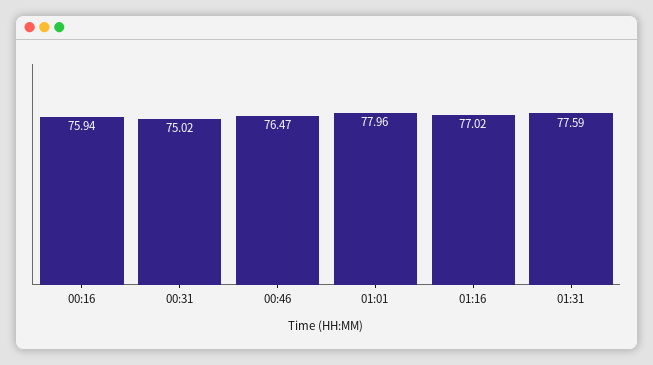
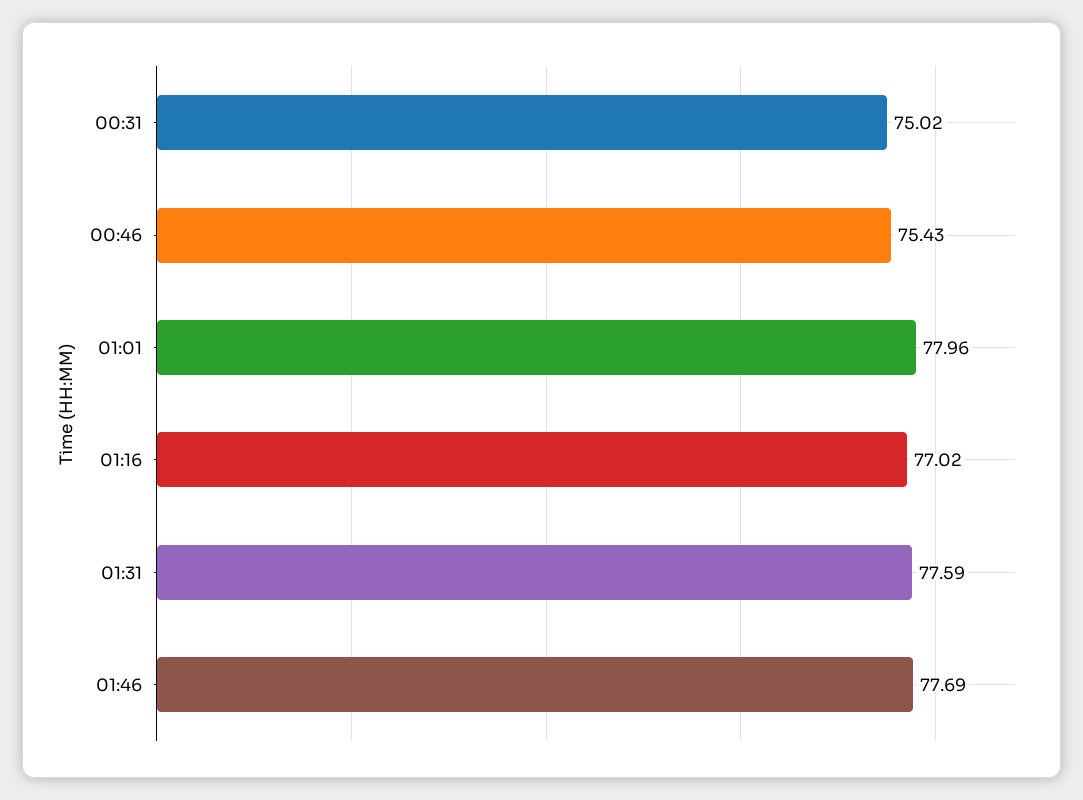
00:16: 75.94 -> none
00:46: 76.47 -> 75.43
01:46: none -> 77.69

